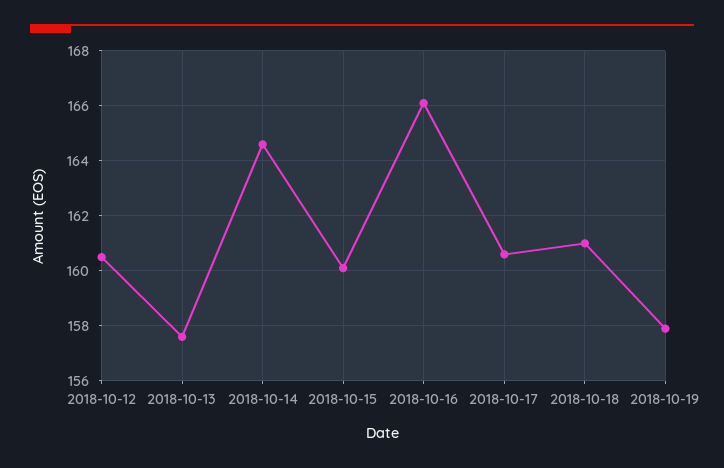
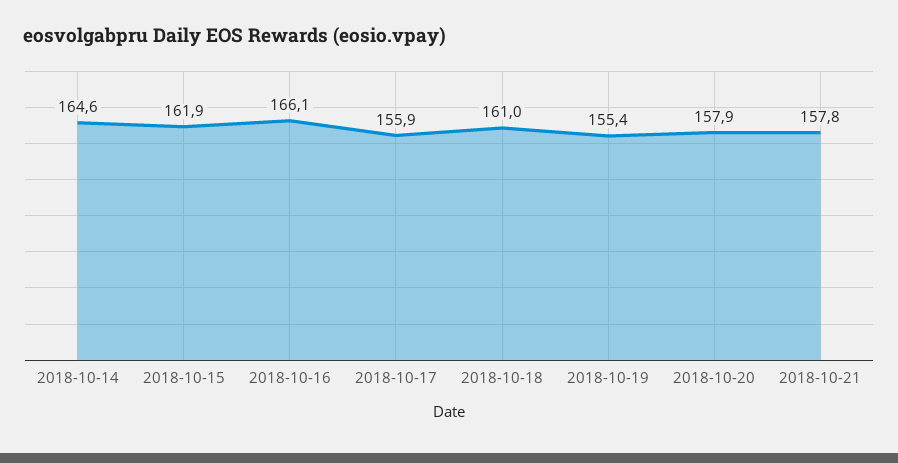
2018-10-12: 160.5 -> none
2018-10-13: 157.5 -> none
2018-10-15: 160 -> 161.9
2018-10-17: 160.5 -> 155.9
2018-10-19: 158 -> 155.4
2018-10-20: none -> 157.9
2018-10-21: none -> 157.8

